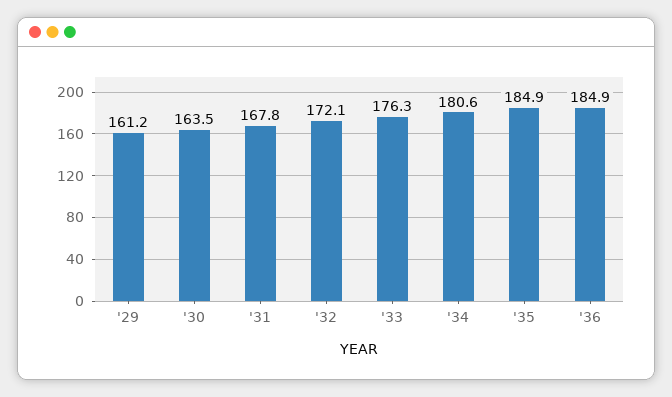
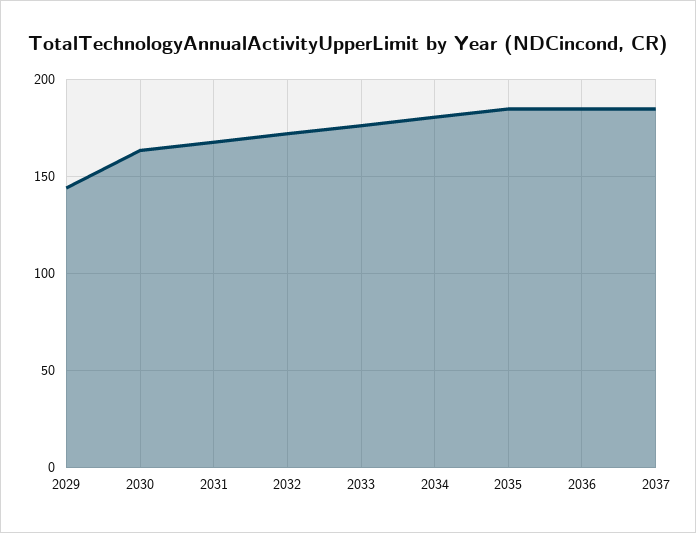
'29: 161.2 -> 145
2037: none -> 185

